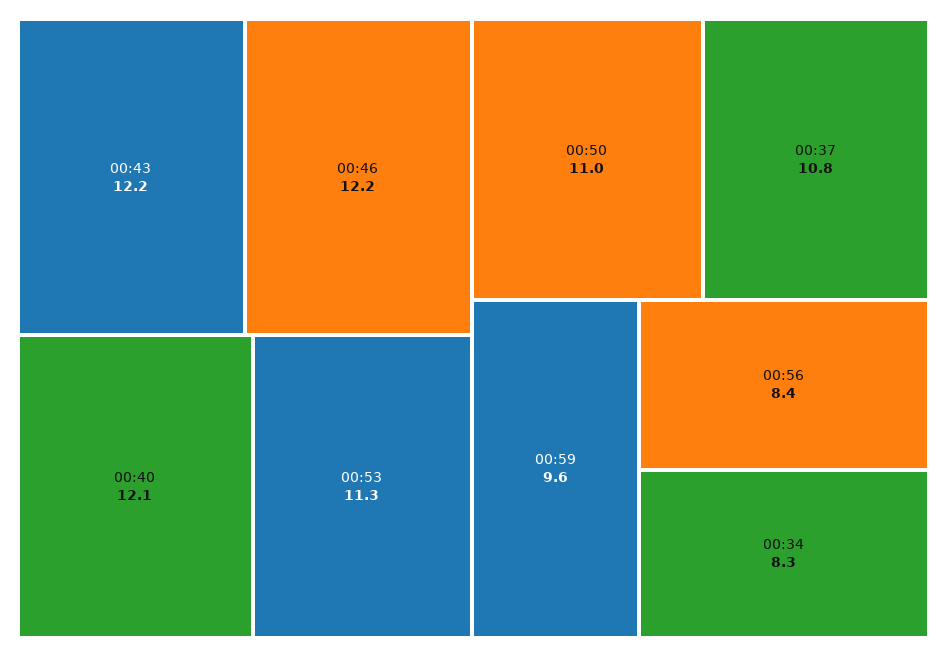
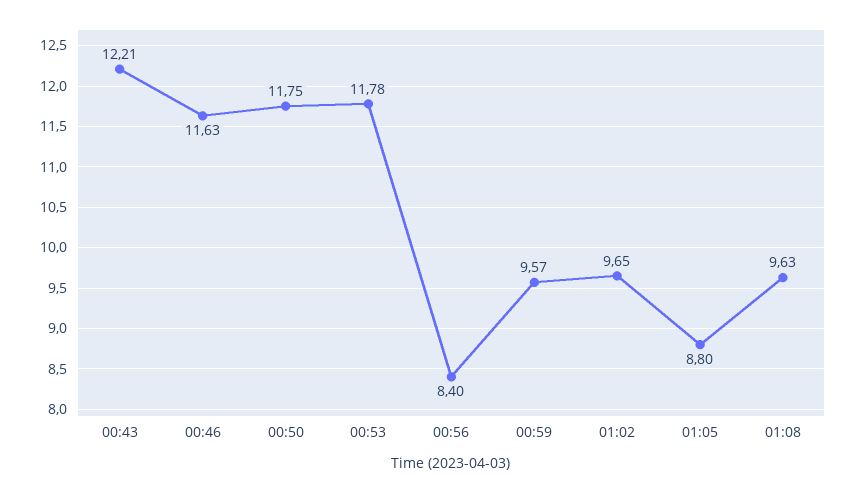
00:46: 12.2 -> 11.63
00:40: 12.1 -> none
00:53: 11.3 -> 11.78
00:50: 11 -> 11.75
00:37: 10.8 -> none
00:34: 8.3 -> none
01:02: none -> 9.65
01:05: none -> 8.8
01:08: none -> 9.63

